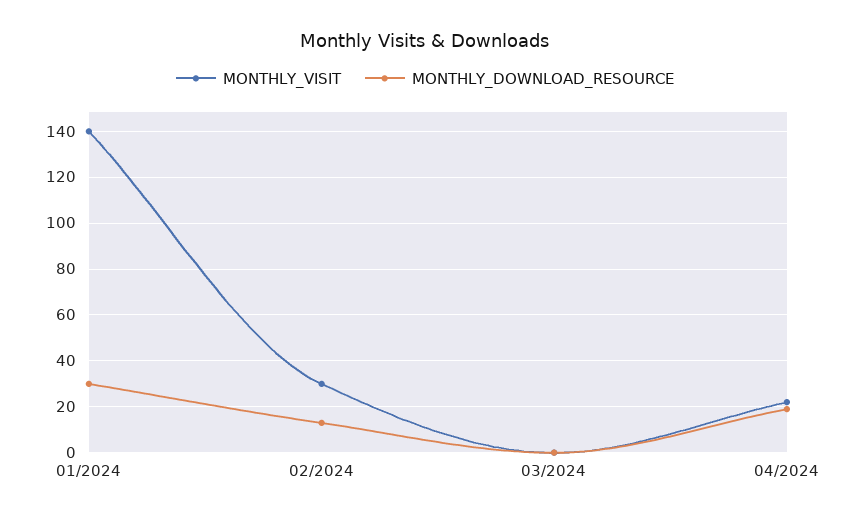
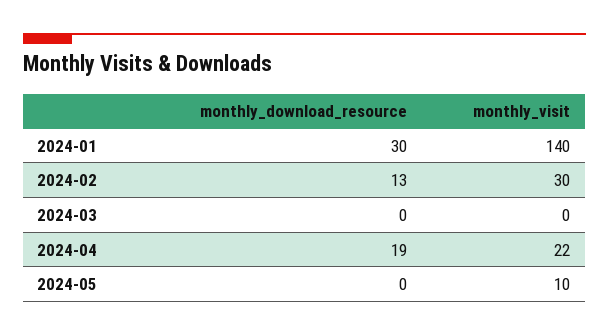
MONTHLY_DOWNLOAD_RESOURCE, 2024-05: none -> 0
MONTHLY_VISIT, 2024-05: none -> 10

